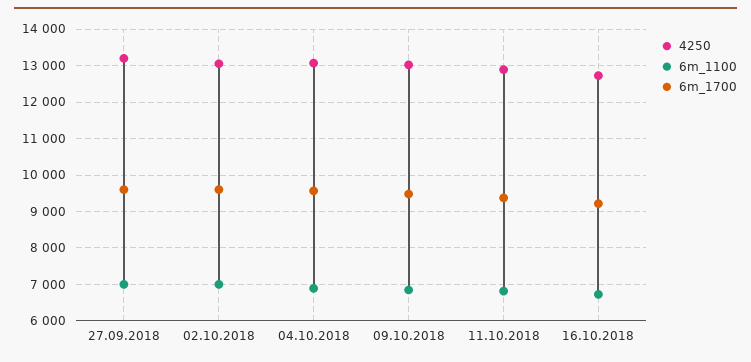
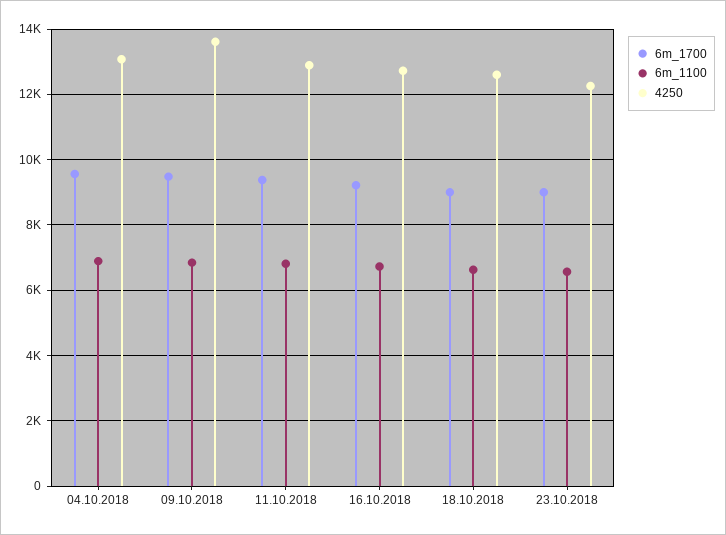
4250, 27.09.2018: 13200 -> none
6m_1100, 27.09.2018: 7000 -> none
6m_1700, 27.09.2018: 9600 -> none
4250, 02.10.2018: 13000 -> none
6m_1100, 02.10.2018: 7000 -> none
6m_1700, 02.10.2018: 9600 -> none
4250, 09.10.2018: 13000 -> 13600
6m_1700, 18.10.2018: none -> 9000
6m_1100, 18.10.2018: none -> 6600
4250, 18.10.2018: none -> 12600
6m_1700, 23.10.2018: none -> 9000
6m_1100, 23.10.2018: none -> 6600
4250, 23.10.2018: none -> 12200

